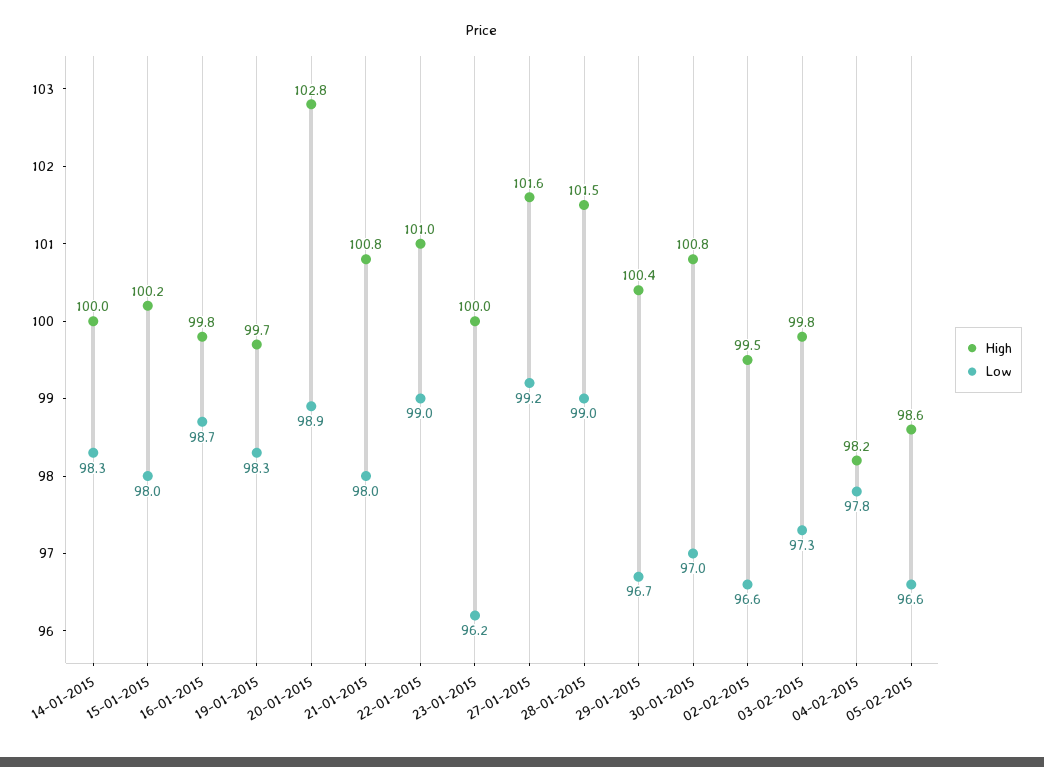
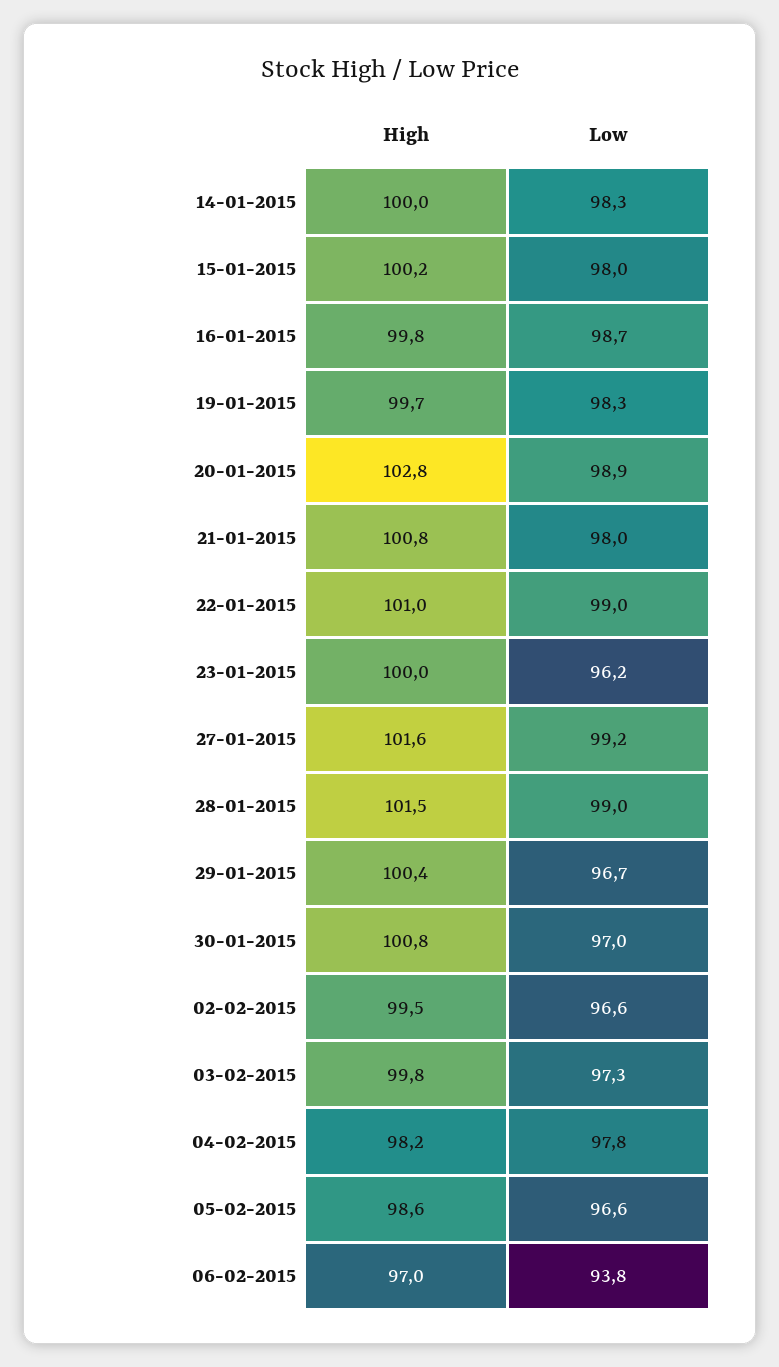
High, 06-02-2015: none -> 97
Low, 06-02-2015: none -> 93.8

